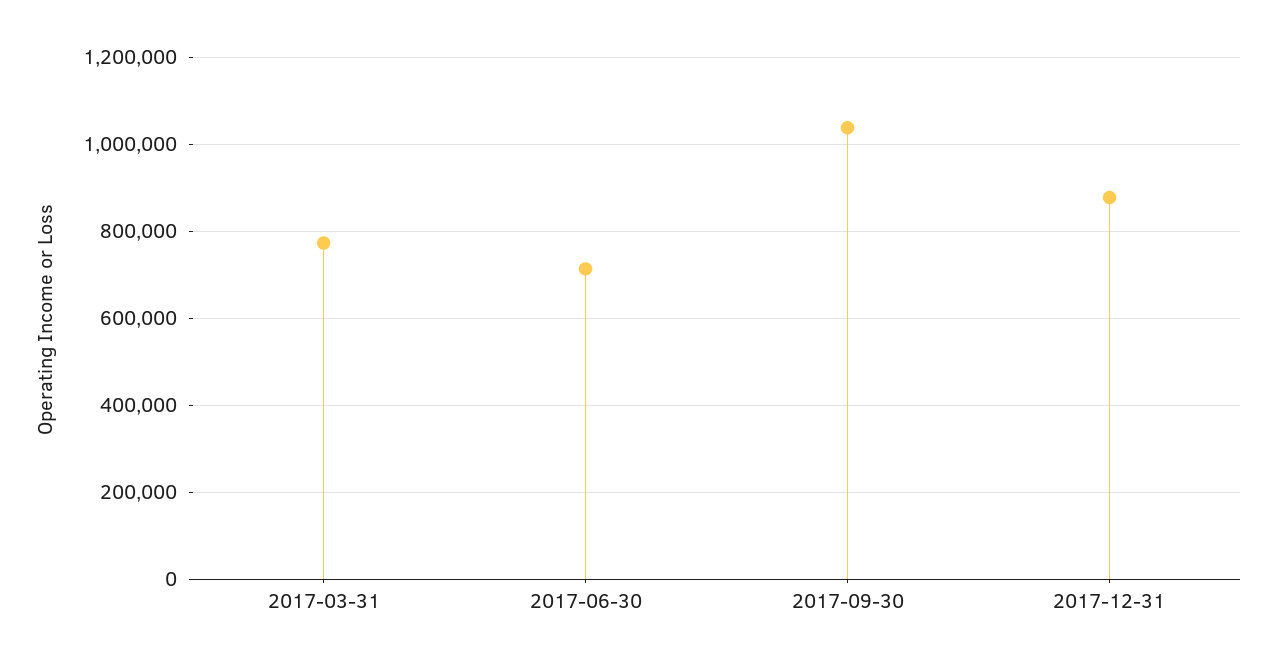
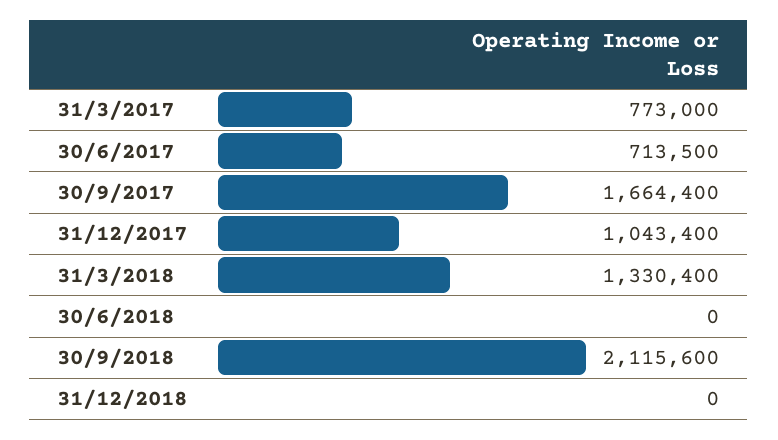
2017-09-30: 1040000 -> 1664400
2017-12-31: 880000 -> 1043400
31/3/2018: none -> 1330400
30/6/2018: none -> 0
30/9/2018: none -> 2115600
31/12/2018: none -> 0

